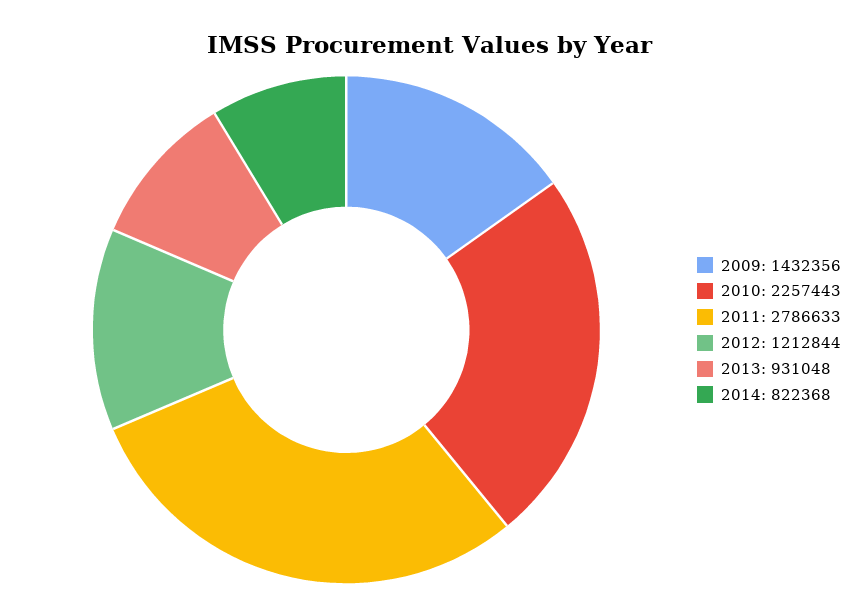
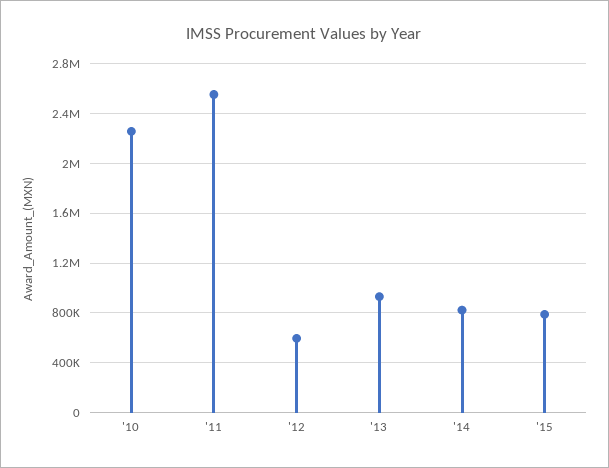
2009: 1432356 -> none
2011: 2786633 -> 2550000
2012: 1212844 -> 600000
'15: none -> 800000

